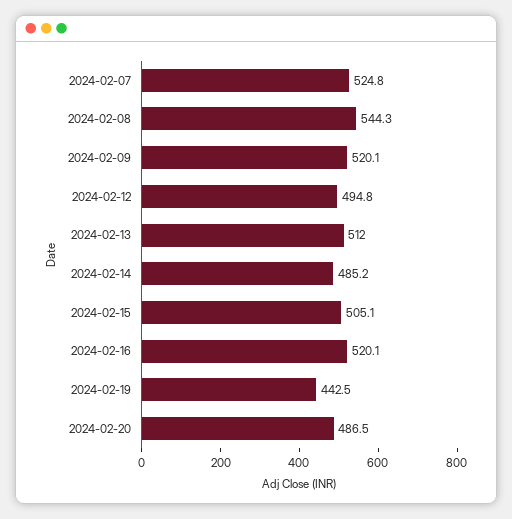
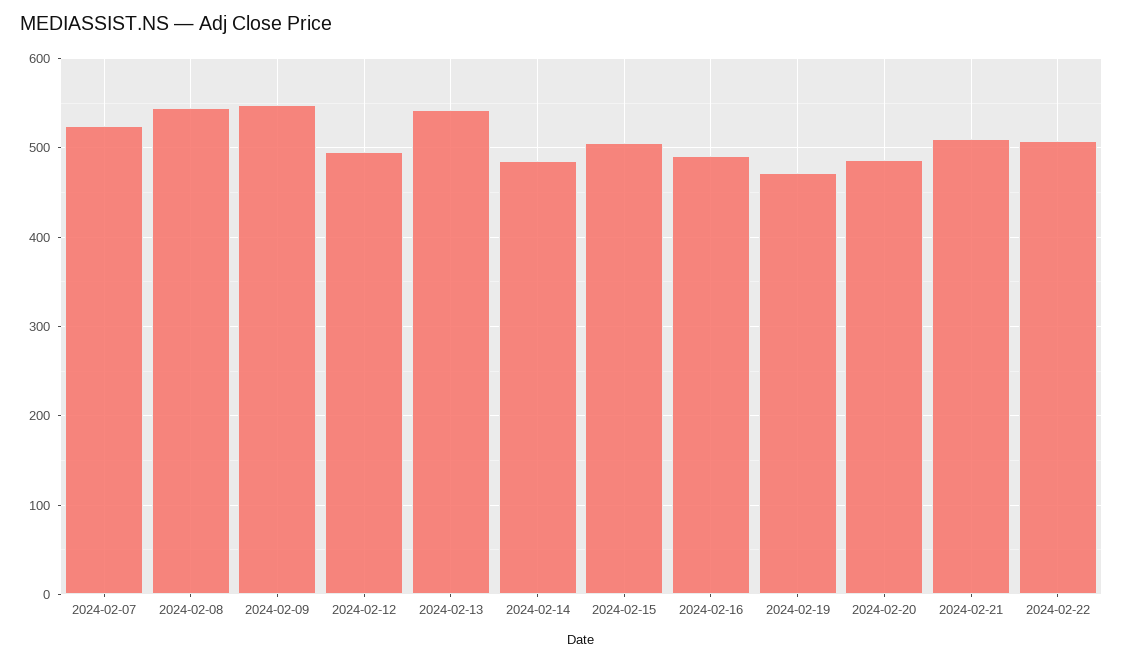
2024-02-09: 520.1 -> 550
2024-02-13: 512 -> 540
2024-02-16: 520.1 -> 490
2024-02-19: 442.5 -> 470
2024-02-21: none -> 510
2024-02-22: none -> 510

